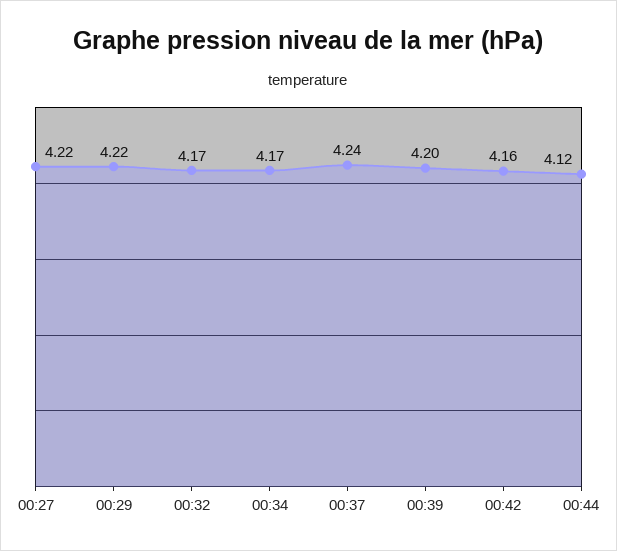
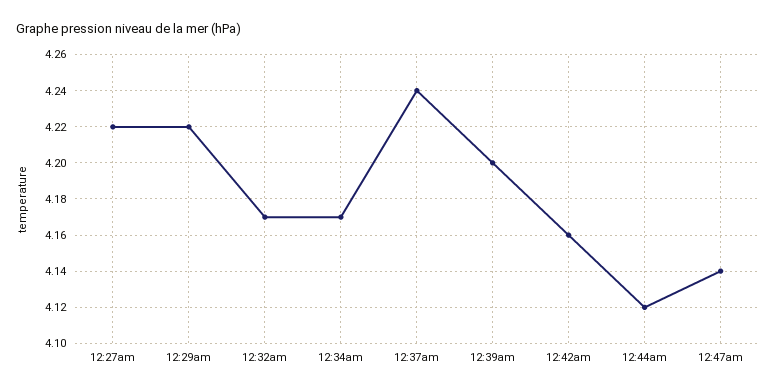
12:47am: none -> 4.14

